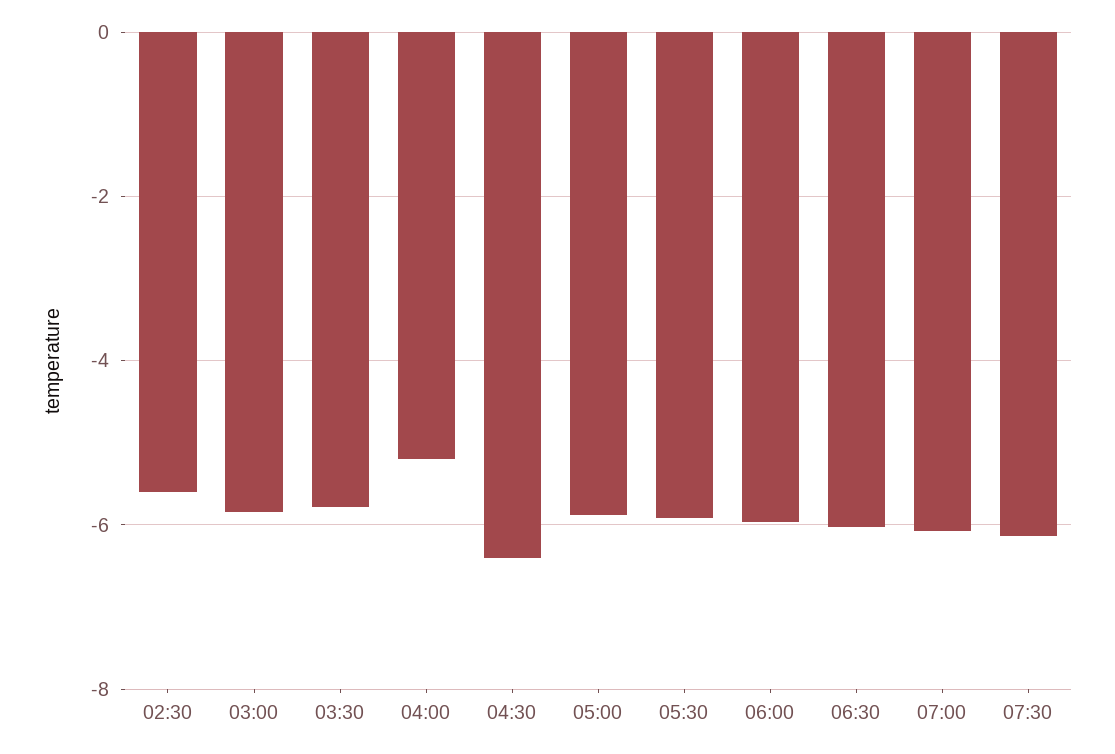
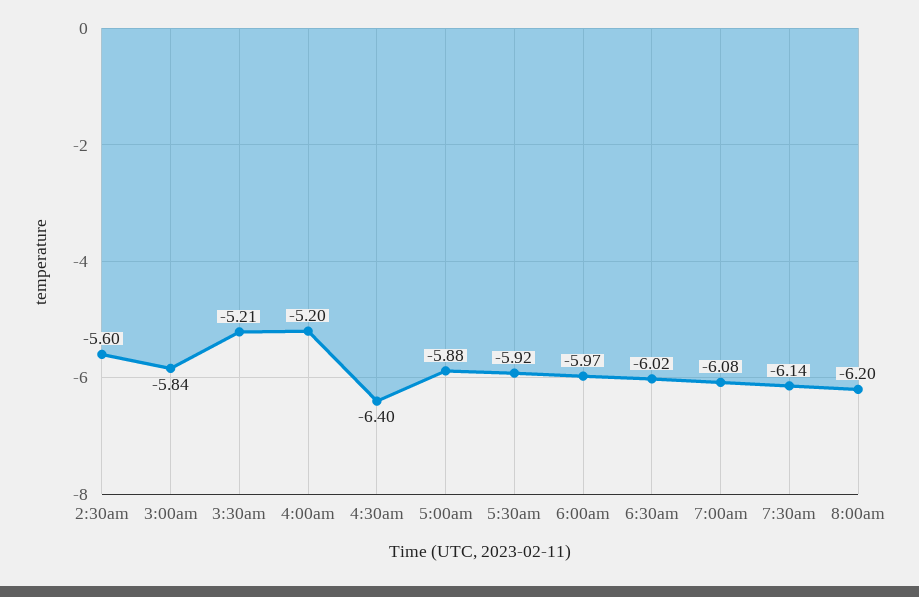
03:30: -5.8 -> -5.21
8:00am: none -> -6.2

